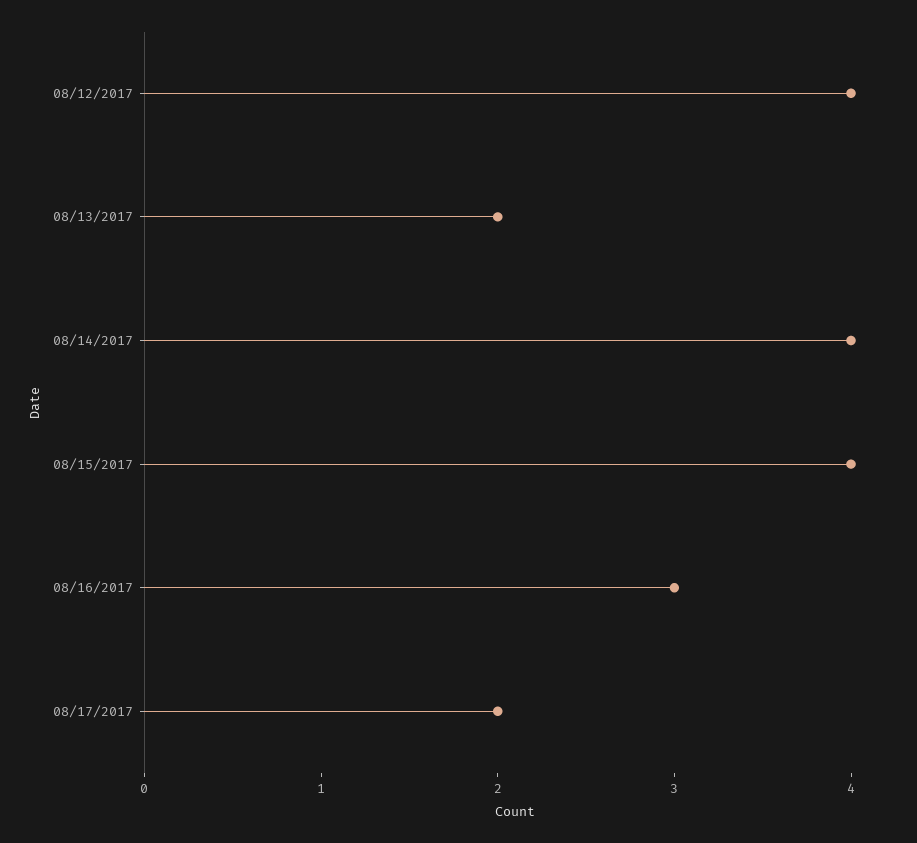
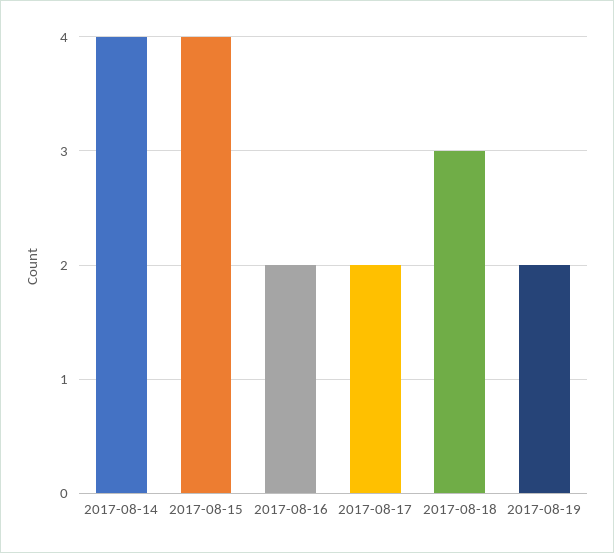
08/12/2017: 4 -> none
08/13/2017: 2 -> none
08/16/2017: 3 -> 2
2017-08-18: none -> 3
2017-08-19: none -> 2

